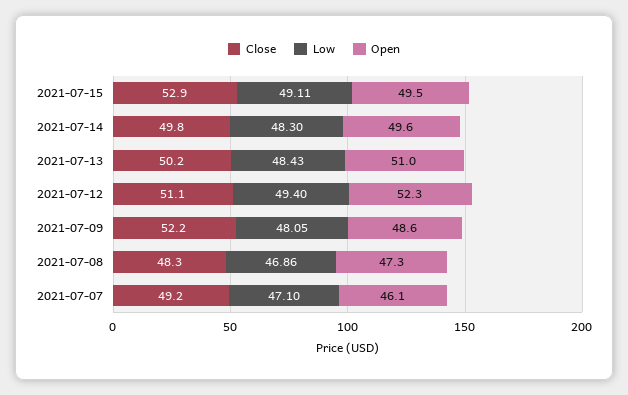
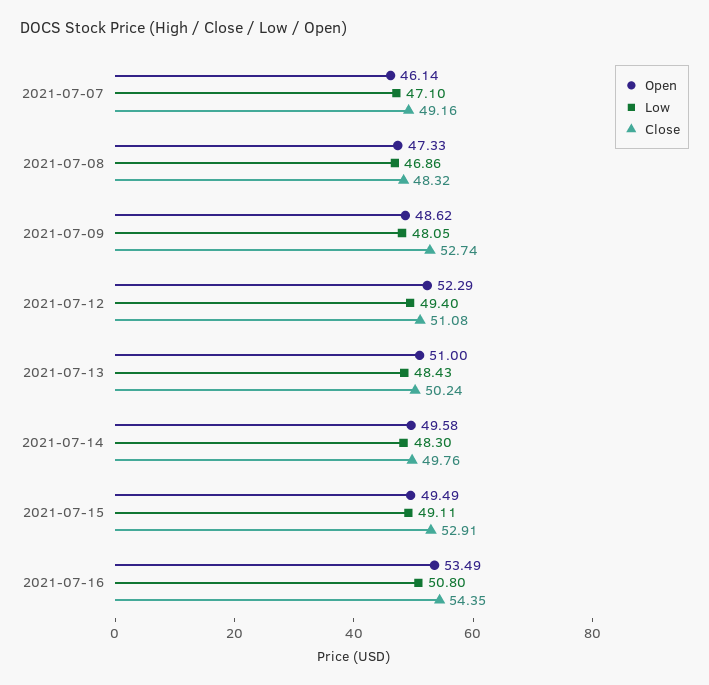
Close, 2021-07-09: 52.2 -> 52.74
Open, 2021-07-16: none -> 53.49
Low, 2021-07-16: none -> 50.8
Close, 2021-07-16: none -> 54.35

